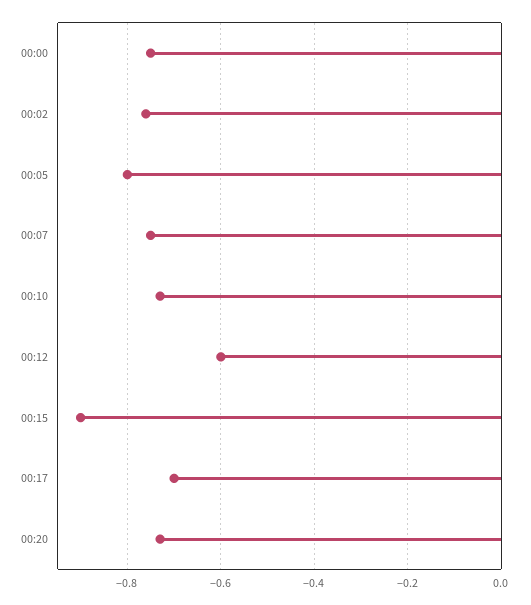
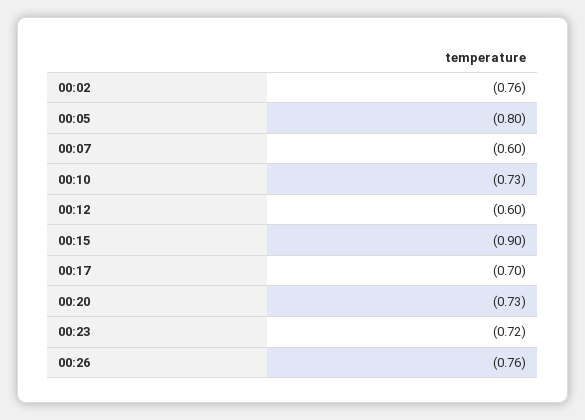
00:00: -0.75 -> none
00:07: -0.75 -> -0.6
00:23: none -> -0.72
00:26: none -> -0.76

